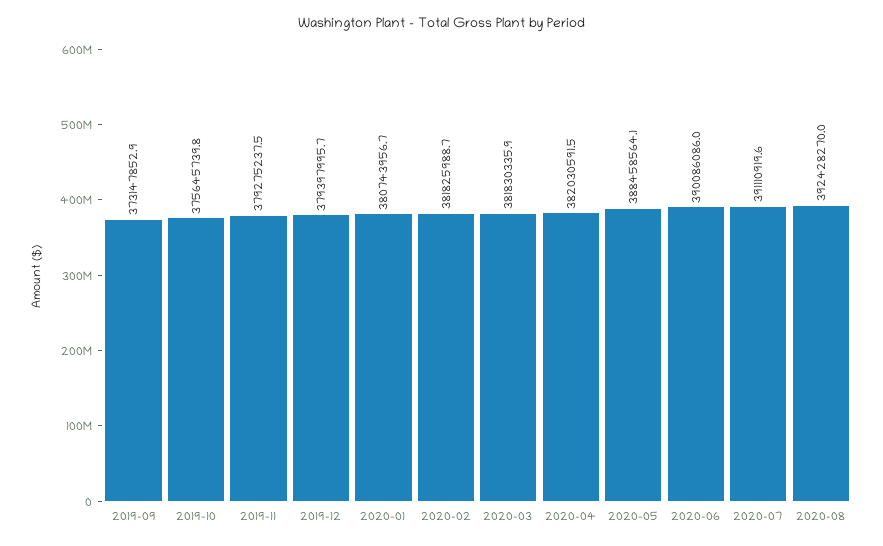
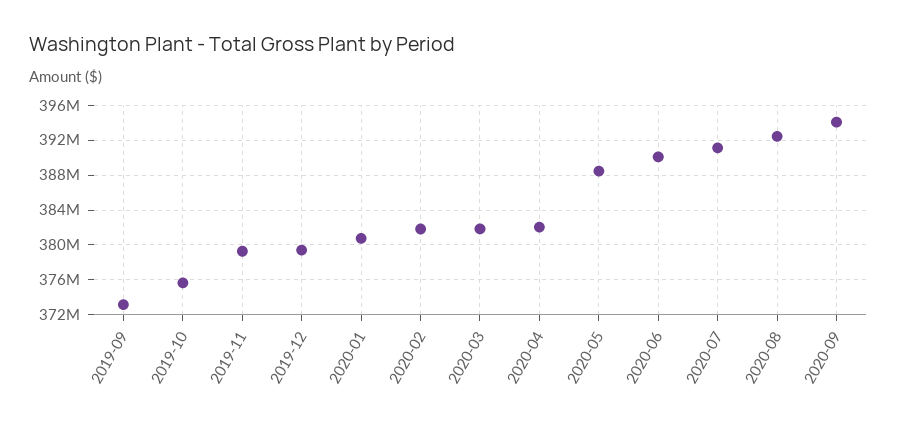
2020-09: none -> 394000000

